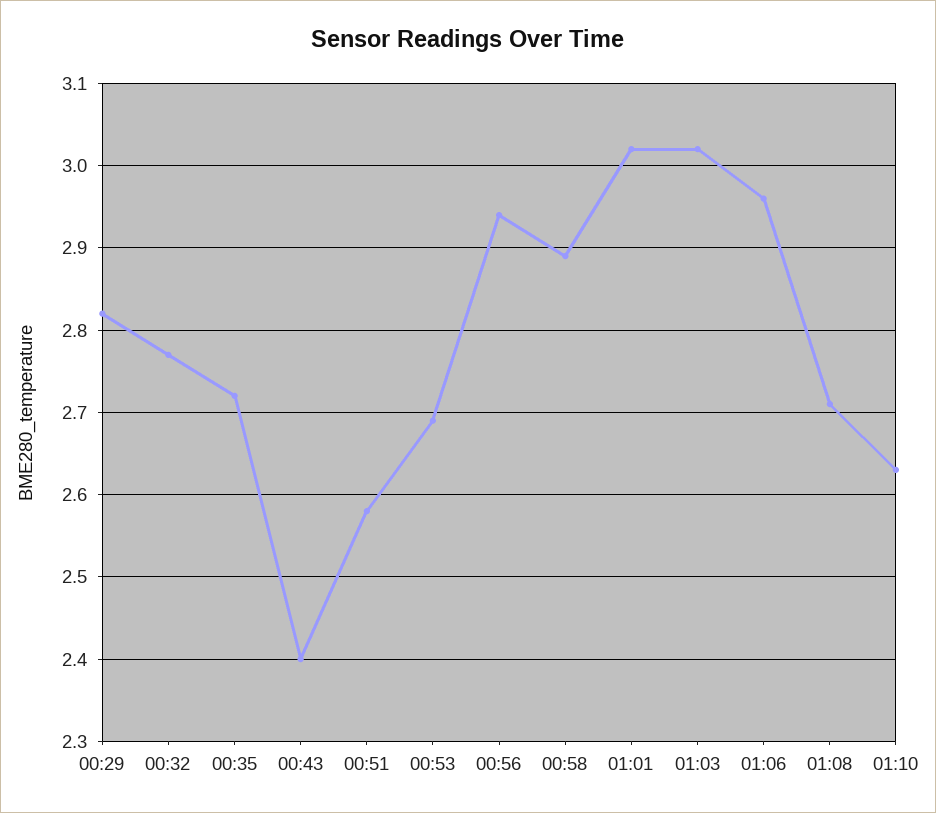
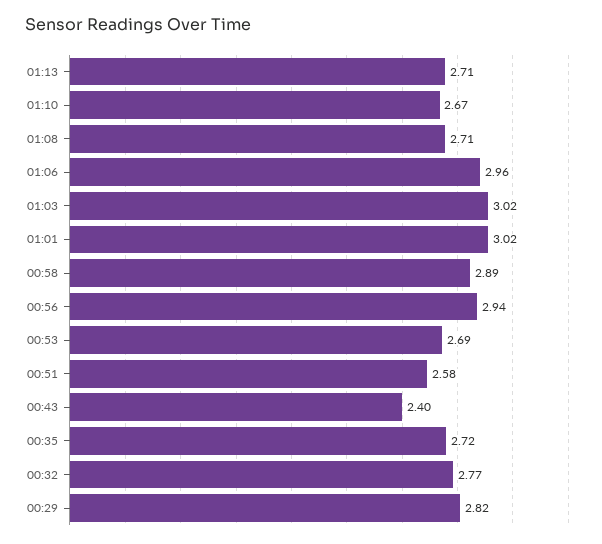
01:10: 2.63 -> 2.67
01:13: none -> 2.71

